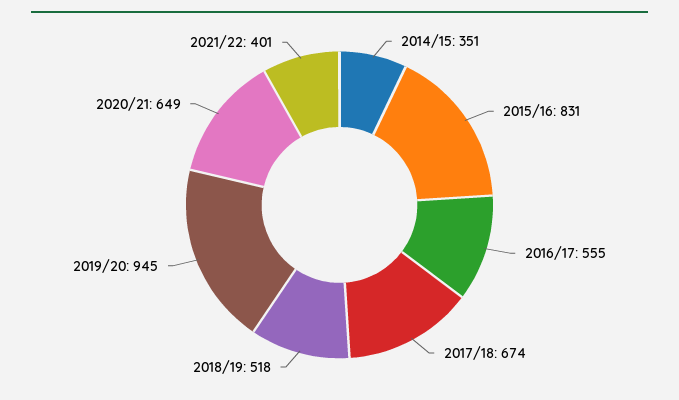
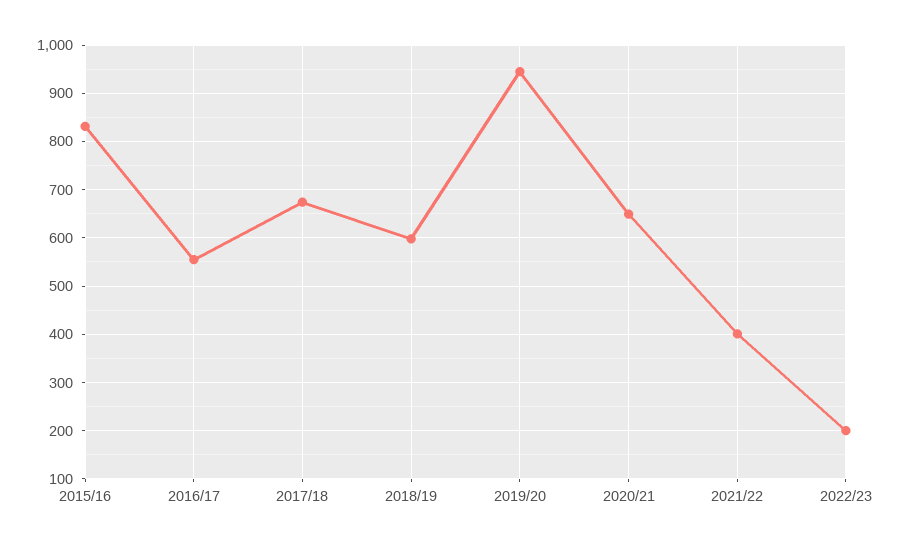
2014/15: 351 -> none
2018/19: 518 -> 600
2022/23: none -> 200

